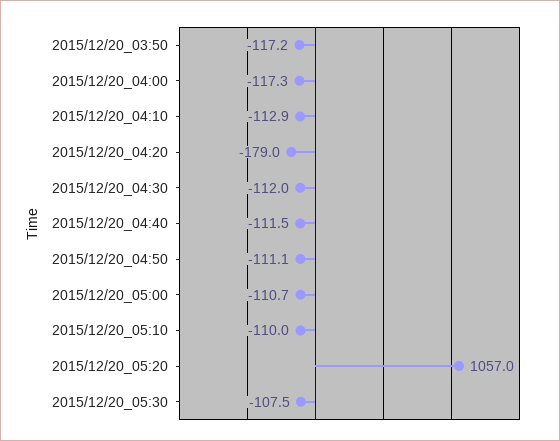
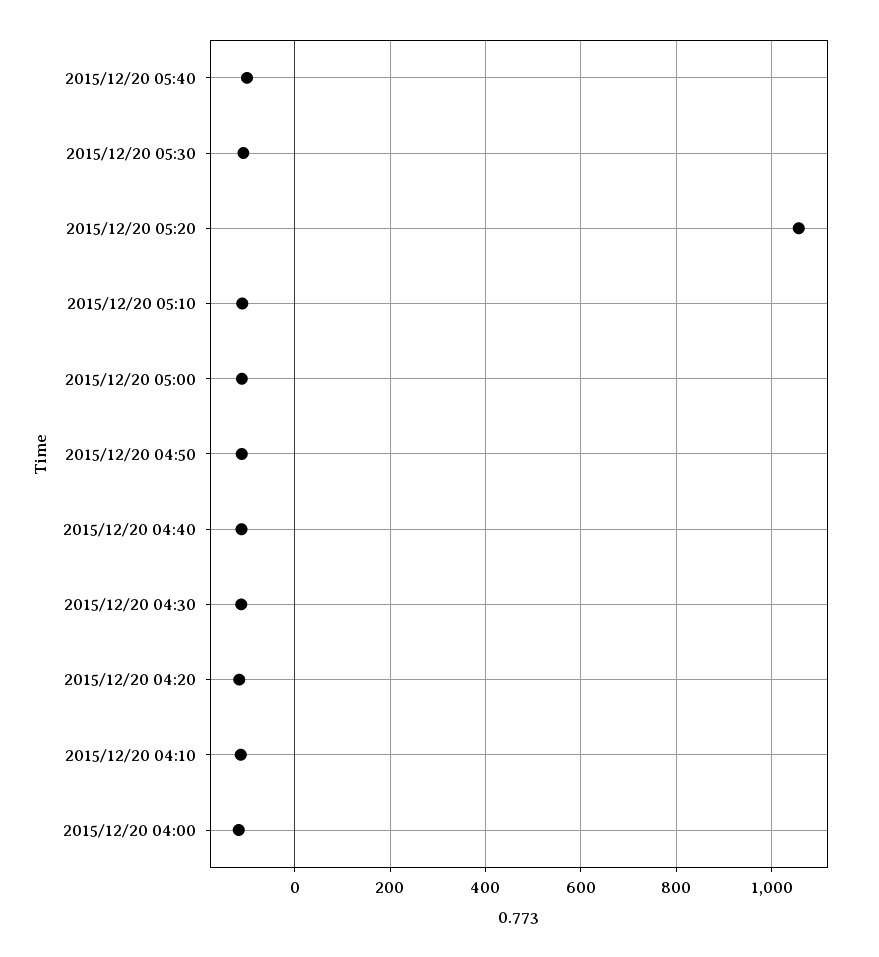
2015/12/20_03:50: -117.2 -> none
2015/12/20_04:20: -179 -> -120
2015/12/20 05:40: none -> -100

